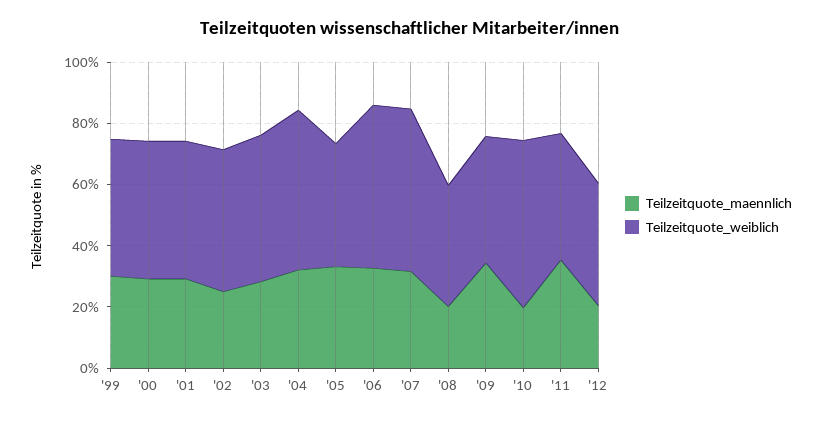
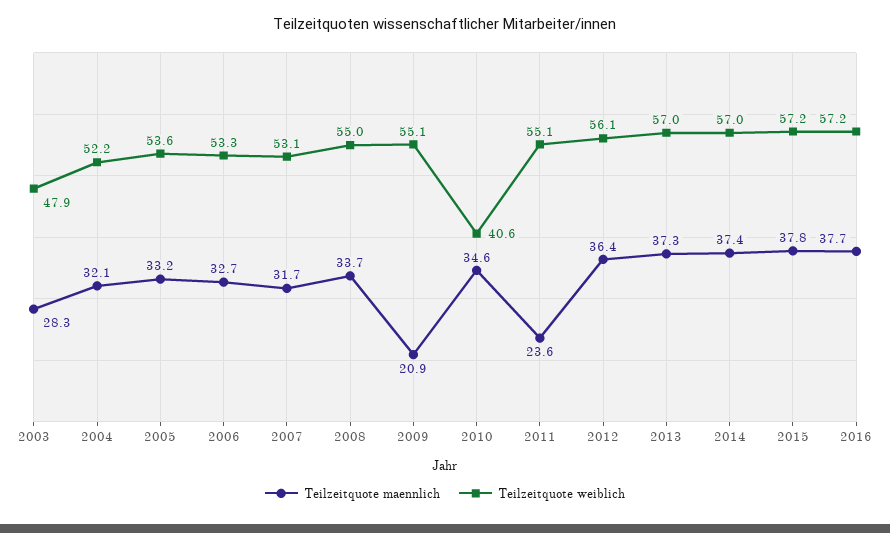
Teilzeitquote_maennlich, '99: 30 -> none
Teilzeitquote_weiblich, '99: 45 -> none
Teilzeitquote_maennlich, '00: 30 -> none
Teilzeitquote_weiblich, '00: 45 -> none
Teilzeitquote_maennlich, '01: 30 -> none
Teilzeitquote_weiblich, '01: 45 -> none
Teilzeitquote_maennlich, '02: 25 -> none
Teilzeitquote_weiblich, '02: 45 -> none
Teilzeitquote_weiblich, '05: 40 -> 53.6
Teilzeitquote_maennlich, '08: 20 -> 33.7
Teilzeitquote_weiblich, '08: 40 -> 55
Teilzeitquote_maennlich, '09: 35 -> 20.9
Teilzeitquote_weiblich, '09: 40 -> 55.1
Teilzeitquote_maennlich, '10: 20 -> 34.6
Teilzeitquote_weiblich, '10: 55 -> 40.6
Teilzeitquote_maennlich, '11: 35 -> 23.6
Teilzeitquote_weiblich, '11: 40 -> 55.1
Teilzeitquote_maennlich, '12: 20 -> 36.4
Teilzeitquote_weiblich, '12: 40 -> 56.1
Teilzeitquote_maennlich, 2013: none -> 37.3
Teilzeitquote_weiblich, 2013: none -> 57
Teilzeitquote_maennlich, 2014: none -> 37.4
Teilzeitquote_weiblich, 2014: none -> 57
Teilzeitquote_maennlich, 2015: none -> 37.8
Teilzeitquote_weiblich, 2015: none -> 57.2
Teilzeitquote_maennlich, 2016: none -> 37.7
Teilzeitquote_weiblich, 2016: none -> 57.2

